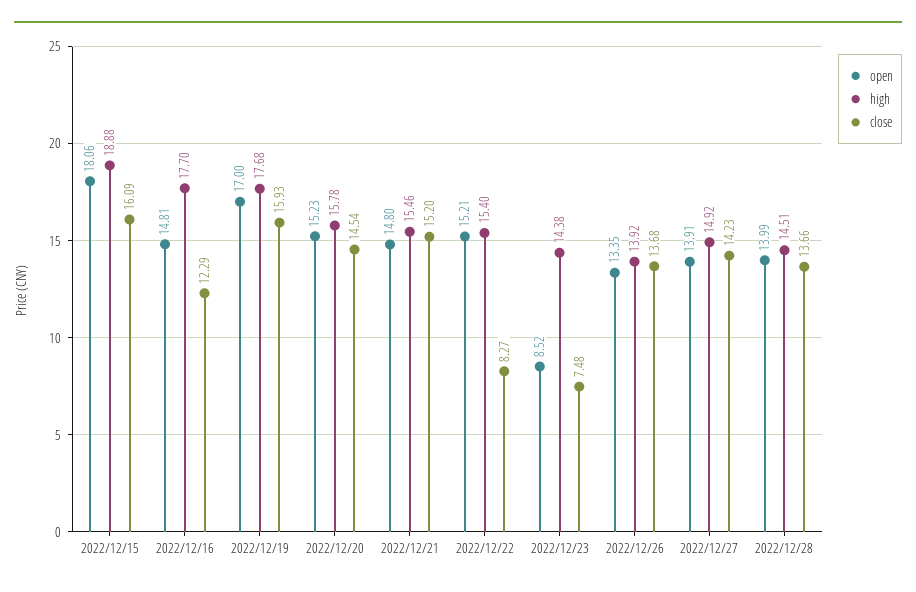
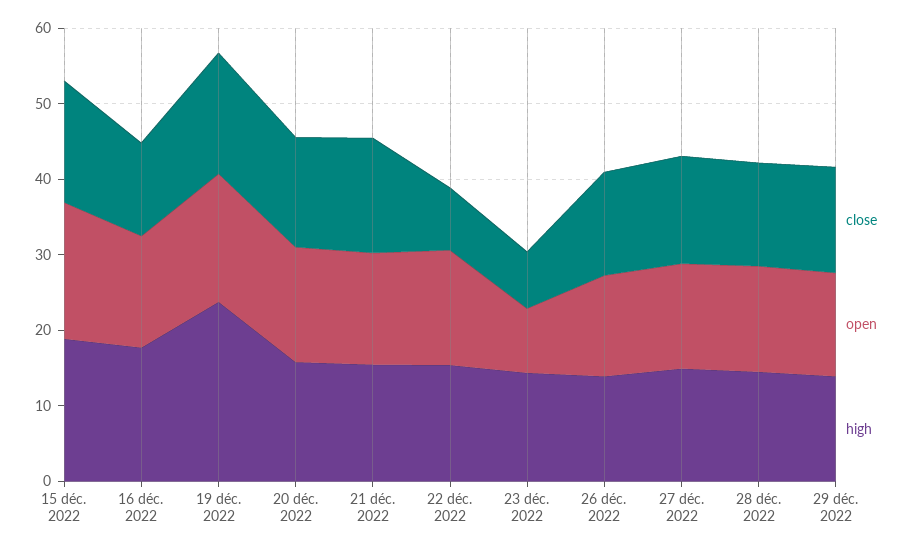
high, 2022/12/19: 17.68 -> 24
close, 29 déc. 2022: none -> 14
open, 29 déc. 2022: none -> 14
high, 29 déc. 2022: none -> 14

